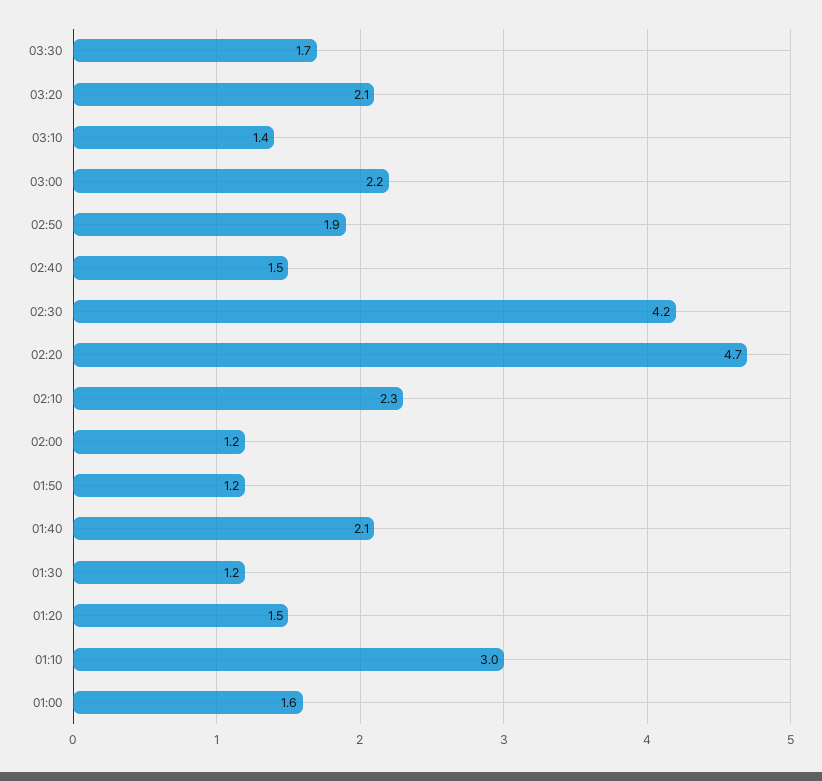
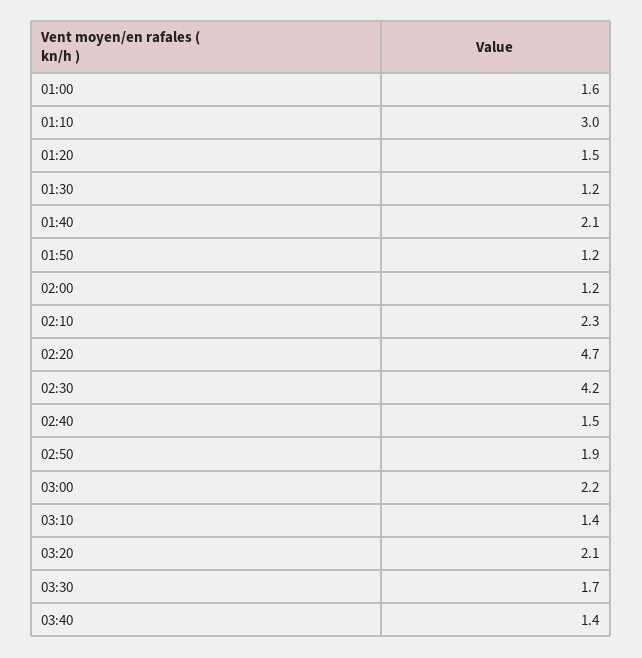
03:40: none -> 1.4

